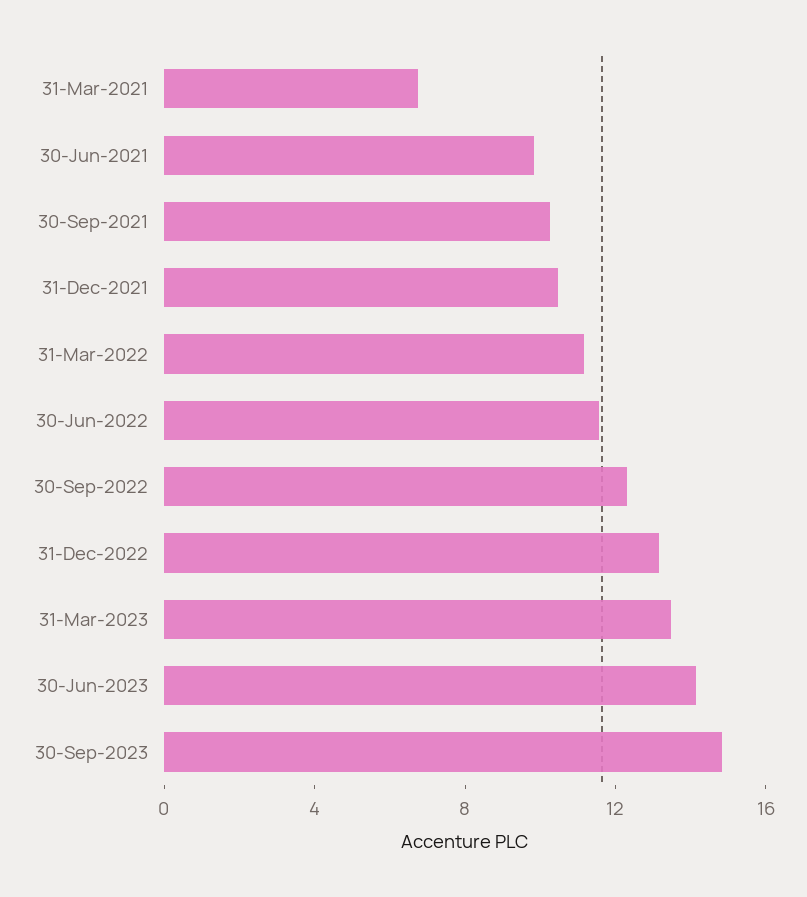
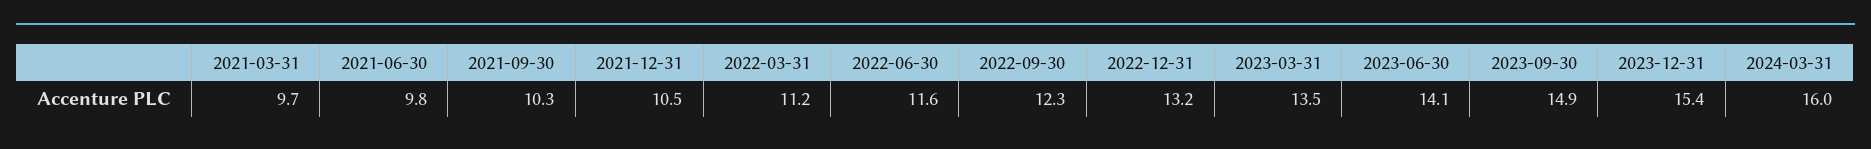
31-Mar-2021: 7 -> 9.7
2023-12-31: none -> 15.4
2024-03-31: none -> 16

